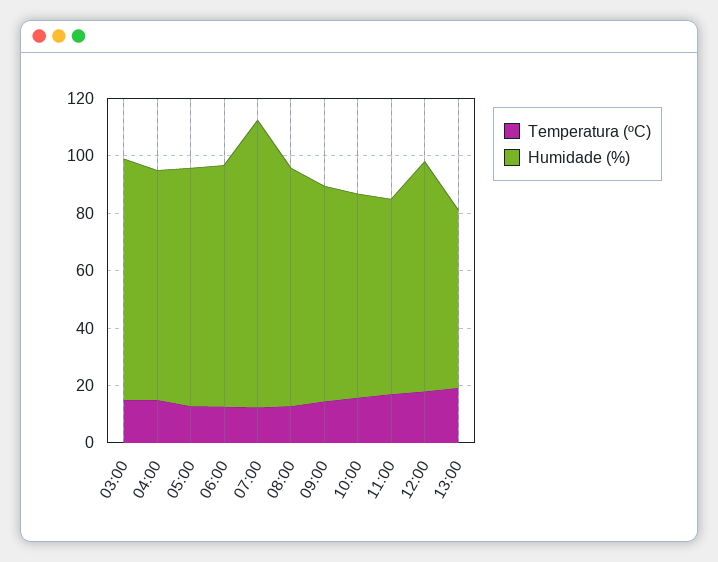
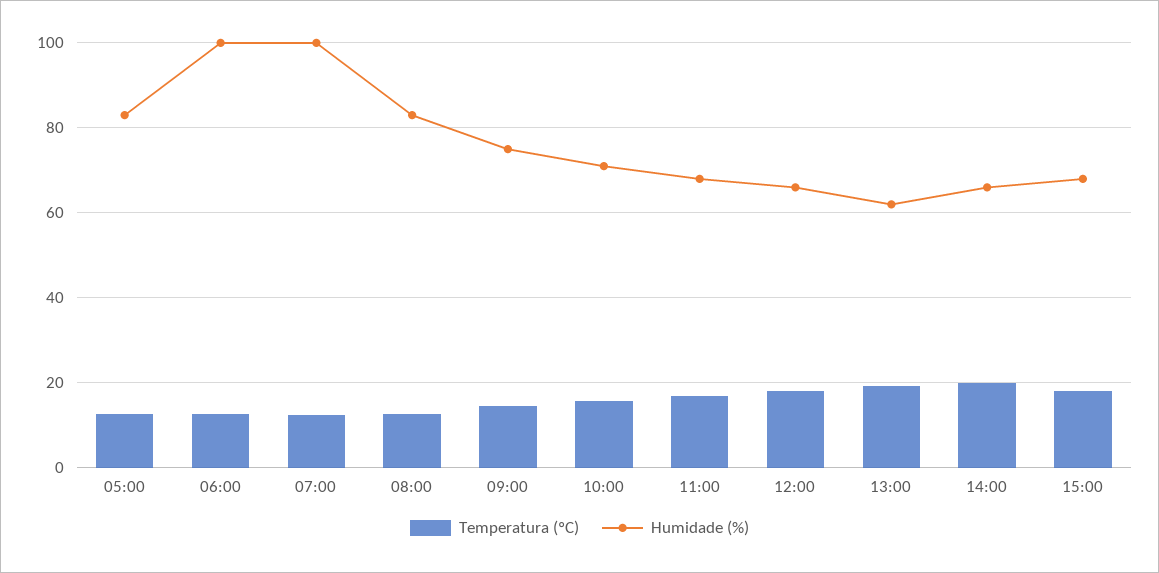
Temperatura (ºC), 03:00: 15 -> none
Humidade (%), 03:00: 85 -> none
Temperatura (ºC), 04:00: 15 -> none
Humidade (%), 04:00: 80 -> none
Humidade (%), 06:00: 85 -> 100
Humidade (%), 12:00: 80 -> 66
Temperatura (ºC), 14:00: none -> 20
Humidade (%), 14:00: none -> 66
Temperatura (ºC), 15:00: none -> 18
Humidade (%), 15:00: none -> 68

